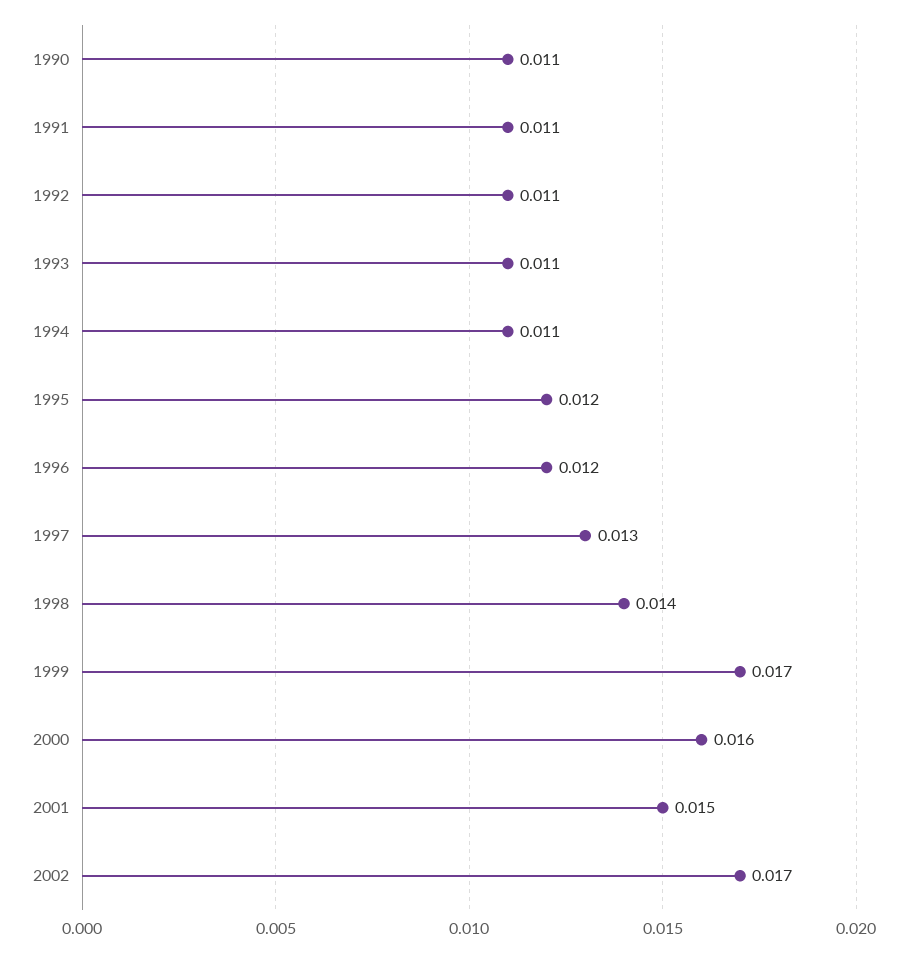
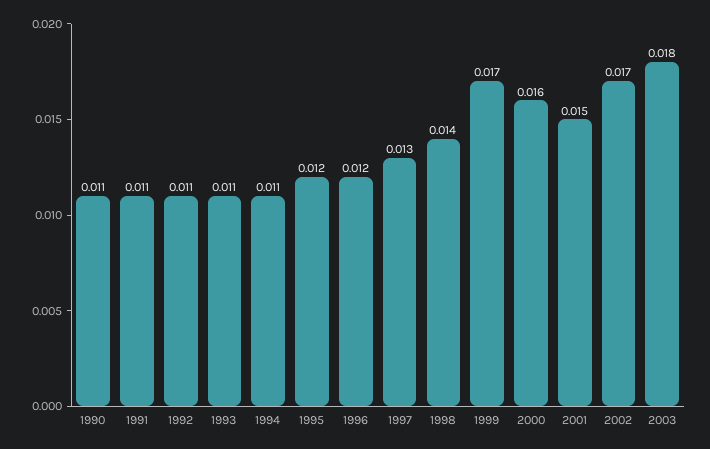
2003: none -> 0.018

